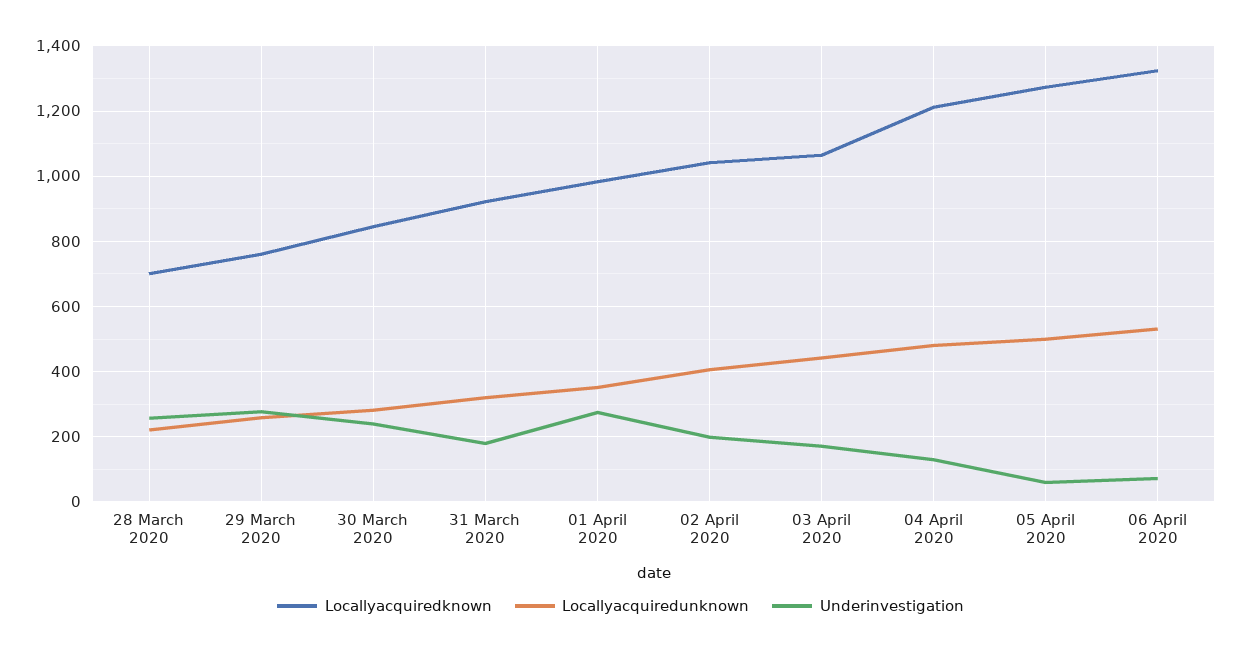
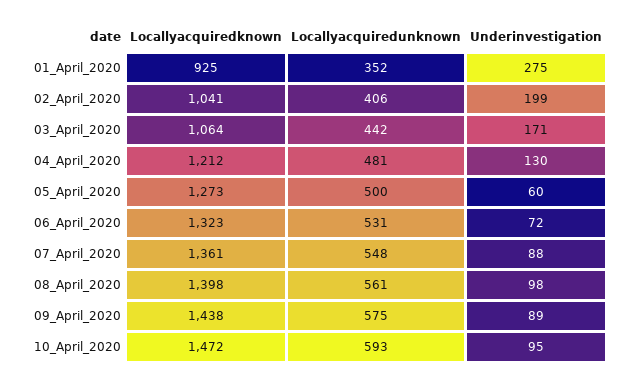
Locallyacquiredknown, 28 March 2020: 700 -> none
Locallyacquiredunknown, 28 March 2020: 220 -> none
Underinvestigation, 28 March 2020: 260 -> none
Locallyacquiredknown, 29 March 2020: 760 -> none
Locallyacquiredunknown, 29 March 2020: 260 -> none
Underinvestigation, 29 March 2020: 280 -> none
Locallyacquiredknown, 30 March 2020: 840 -> none
Locallyacquiredunknown, 30 March 2020: 280 -> none
Underinvestigation, 30 March 2020: 240 -> none
Locallyacquiredknown, 31 March 2020: 920 -> none
Locallyacquiredunknown, 31 March 2020: 320 -> none
Underinvestigation, 31 March 2020: 180 -> none
Locallyacquiredknown, 01 April 2020: 980 -> 925
Locallyacquiredknown, 07_April_2020: none -> 1361
Locallyacquiredunknown, 07_April_2020: none -> 548
Underinvestigation, 07_April_2020: none -> 88
Locallyacquiredknown, 08_April_2020: none -> 1398
Locallyacquiredunknown, 08_April_2020: none -> 561
Underinvestigation, 08_April_2020: none -> 98
Locallyacquiredknown, 09_April_2020: none -> 1438
Locallyacquiredunknown, 09_April_2020: none -> 575
Underinvestigation, 09_April_2020: none -> 89
Locallyacquiredknown, 10_April_2020: none -> 1472
Locallyacquiredunknown, 10_April_2020: none -> 593
Underinvestigation, 10_April_2020: none -> 95

